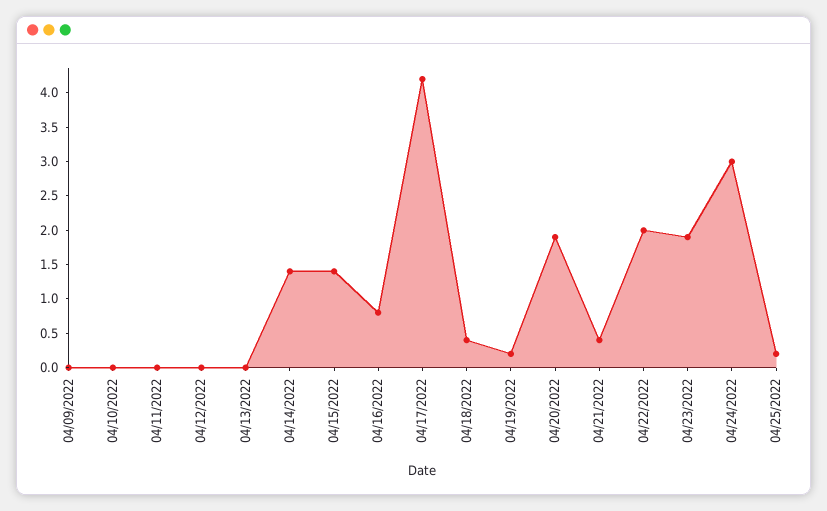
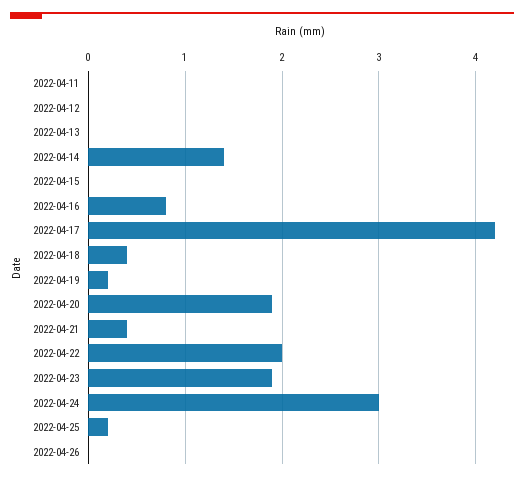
04/09/2022: 0 -> none
04/10/2022: 0 -> none
04/15/2022: 1.5 -> 0
2022-04-26: none -> 0

